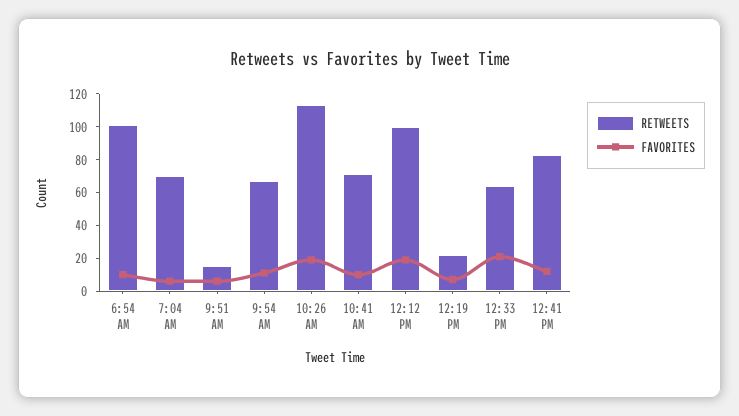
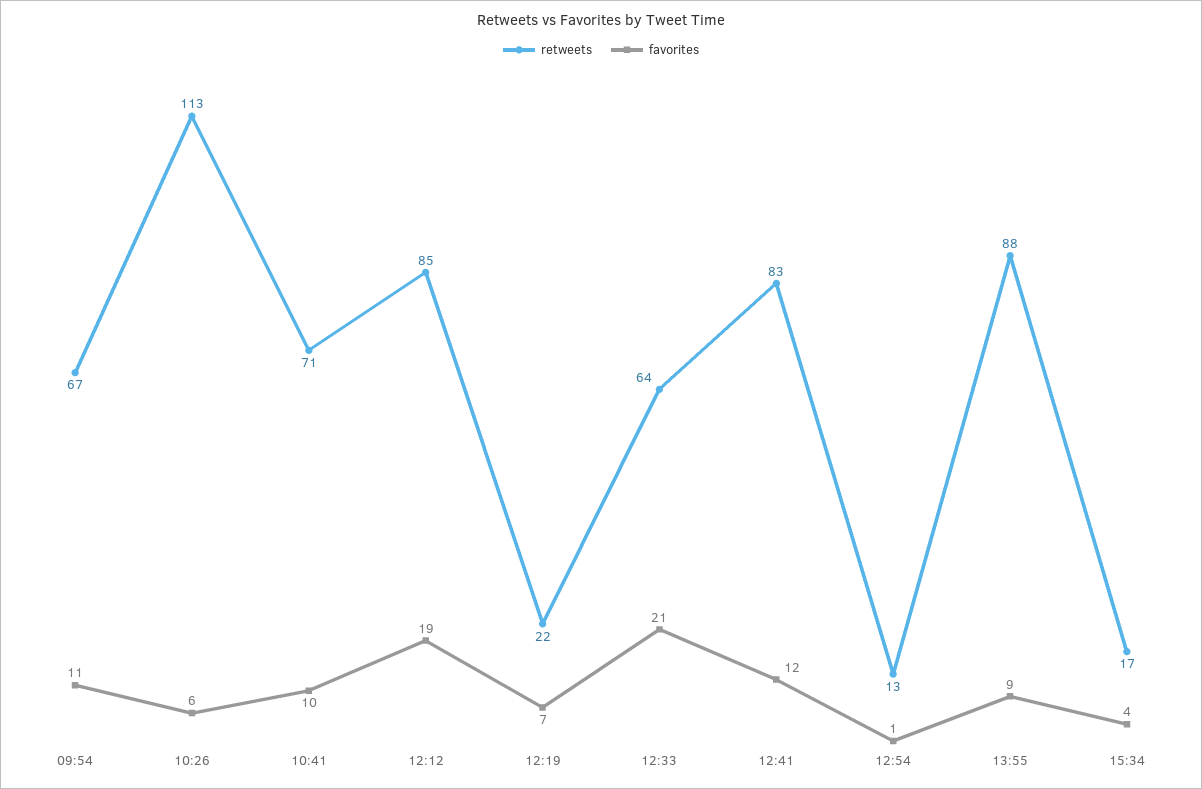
RETWEETS, 6:54 AM: 100 -> none
FAVORITES, 6:54 AM: 10 -> none
RETWEETS, 7:04 AM: 70 -> none
FAVORITES, 7:04 AM: 5 -> none
RETWEETS, 9:51 AM: 15 -> none
FAVORITES, 9:51 AM: 5 -> none
FAVORITES, 10:26 AM: 20 -> 6
RETWEETS, 12:12 PM: 100 -> 85
RETWEETS, 12:54: none -> 13
FAVORITES, 12:54: none -> 1
RETWEETS, 13:55: none -> 88
FAVORITES, 13:55: none -> 9
RETWEETS, 15:34: none -> 17
FAVORITES, 15:34: none -> 4

